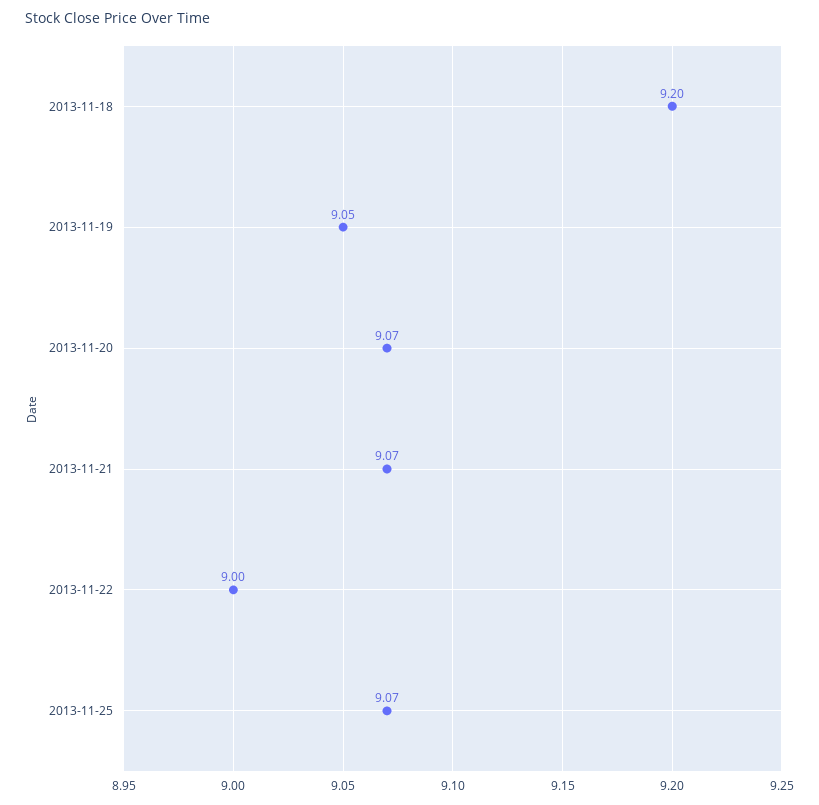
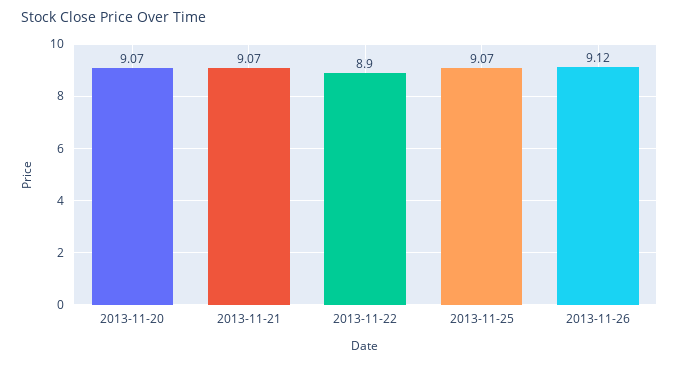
2013-11-18: 9.2 -> none
2013-11-19: 9.05 -> none
2013-11-22: 9 -> 8.9
2013-11-26: none -> 9.12

